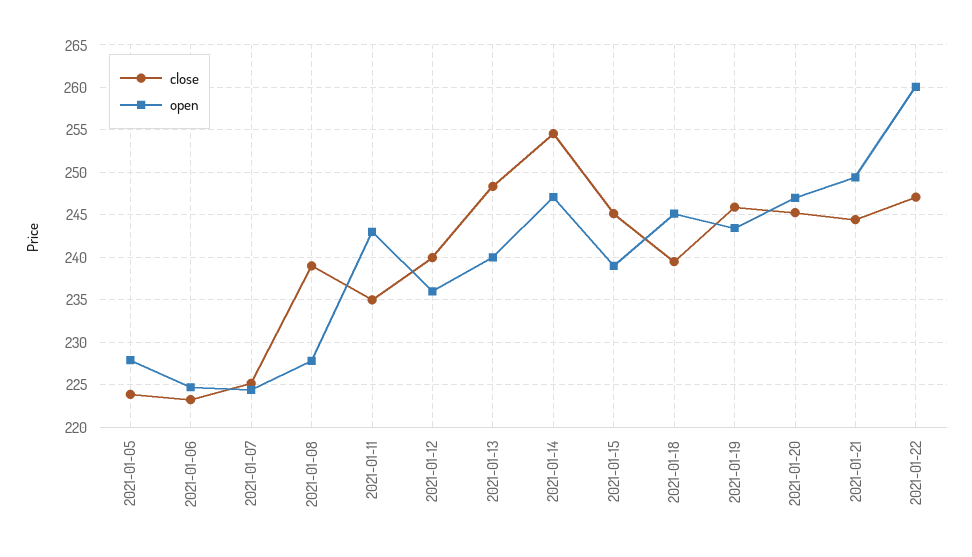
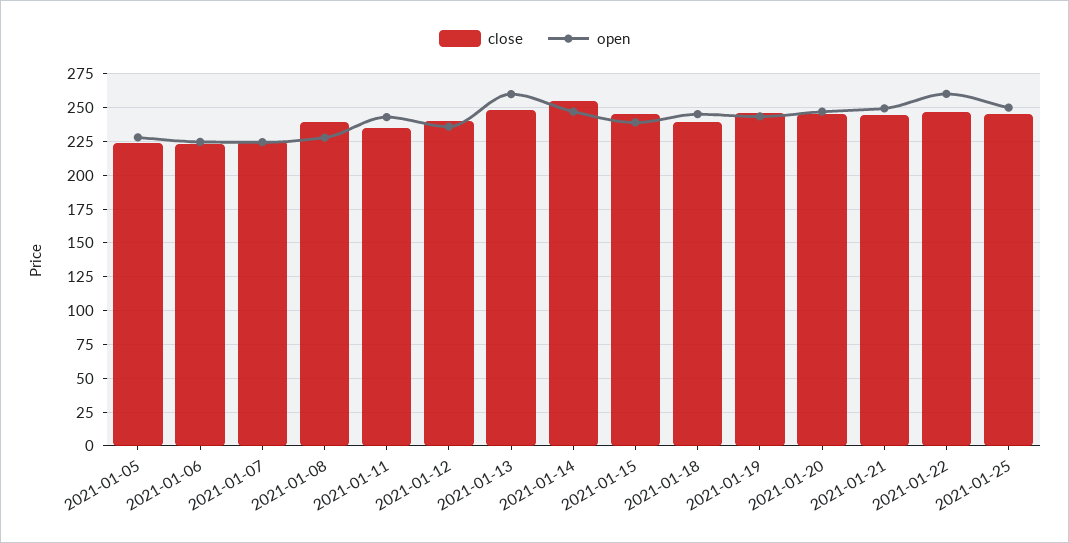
open, 2021-01-13: 240 -> 260
close, 2021-01-25: none -> 245
open, 2021-01-25: none -> 250

